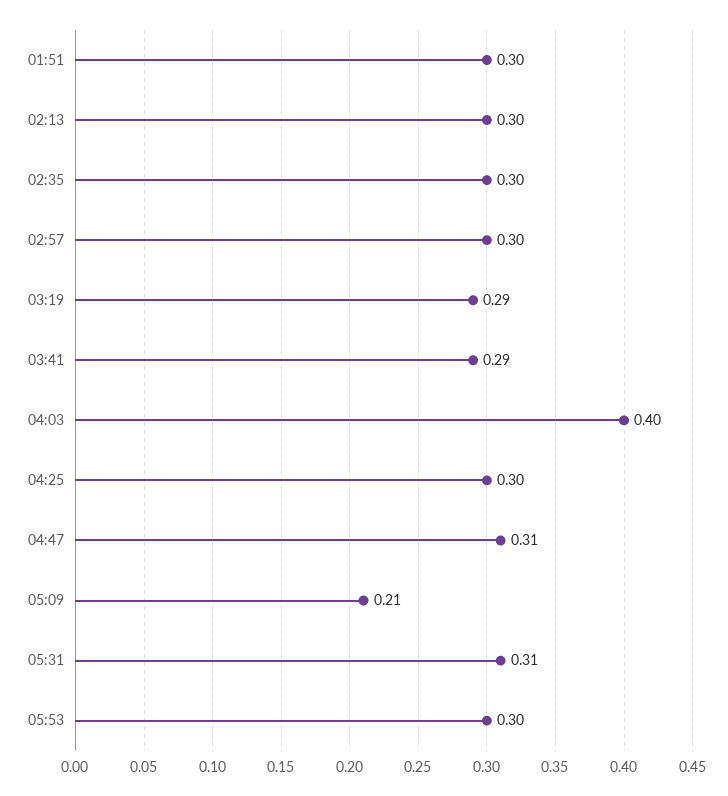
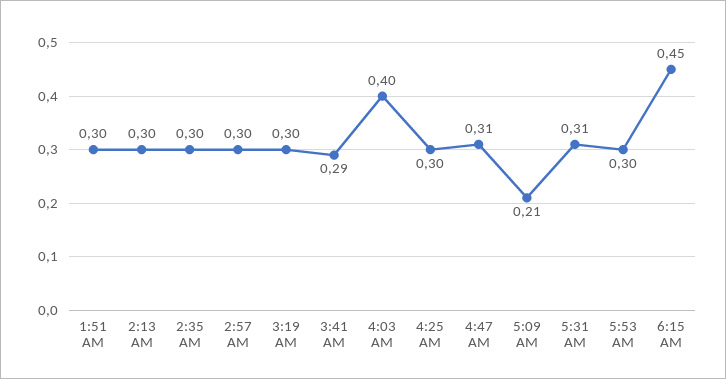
03:19: 0.29 -> 0.3
6:15 AM: none -> 0.45

